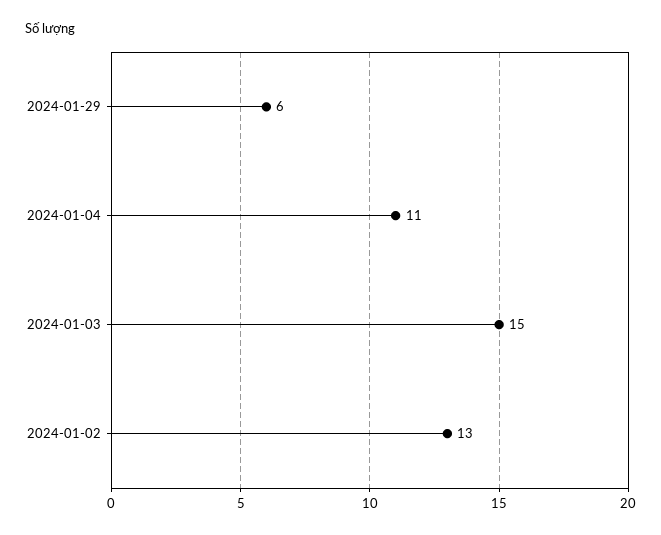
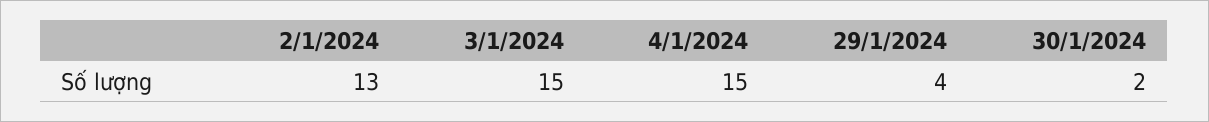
2024-01-29: 6 -> 4
2024-01-04: 11 -> 15
30/1/2024: none -> 2

